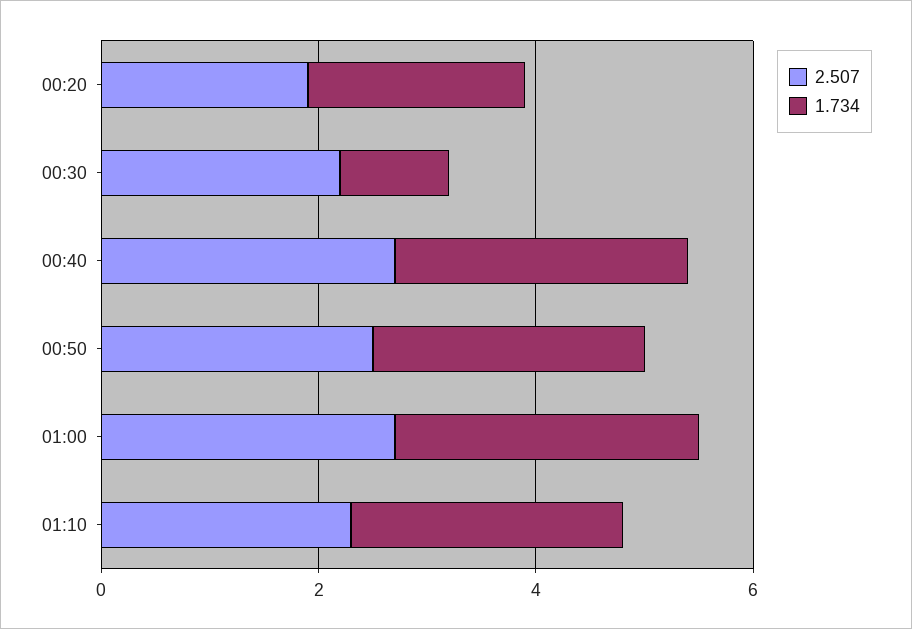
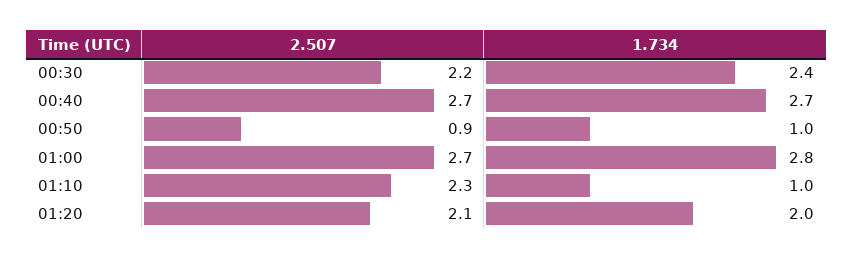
2.507, 00:20: 2 -> none
1.734, 00:20: 2 -> none
1.734, 00:30: 1 -> 2.4
2.507, 00:50: 2.5 -> 0.9
1.734, 00:50: 2.5 -> 1
1.734, 01:10: 2.5 -> 1
2.507, 01:20: none -> 2.1
1.734, 01:20: none -> 2

